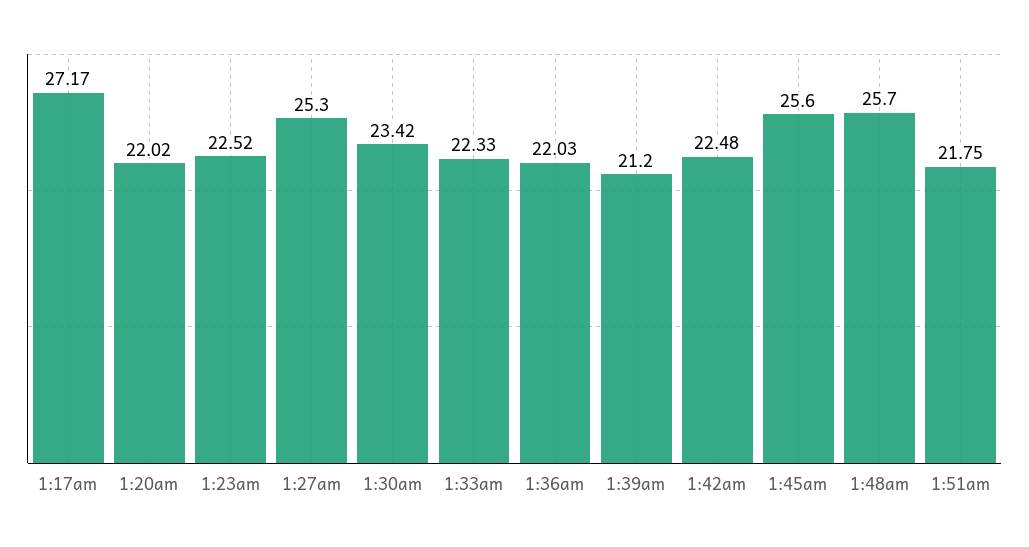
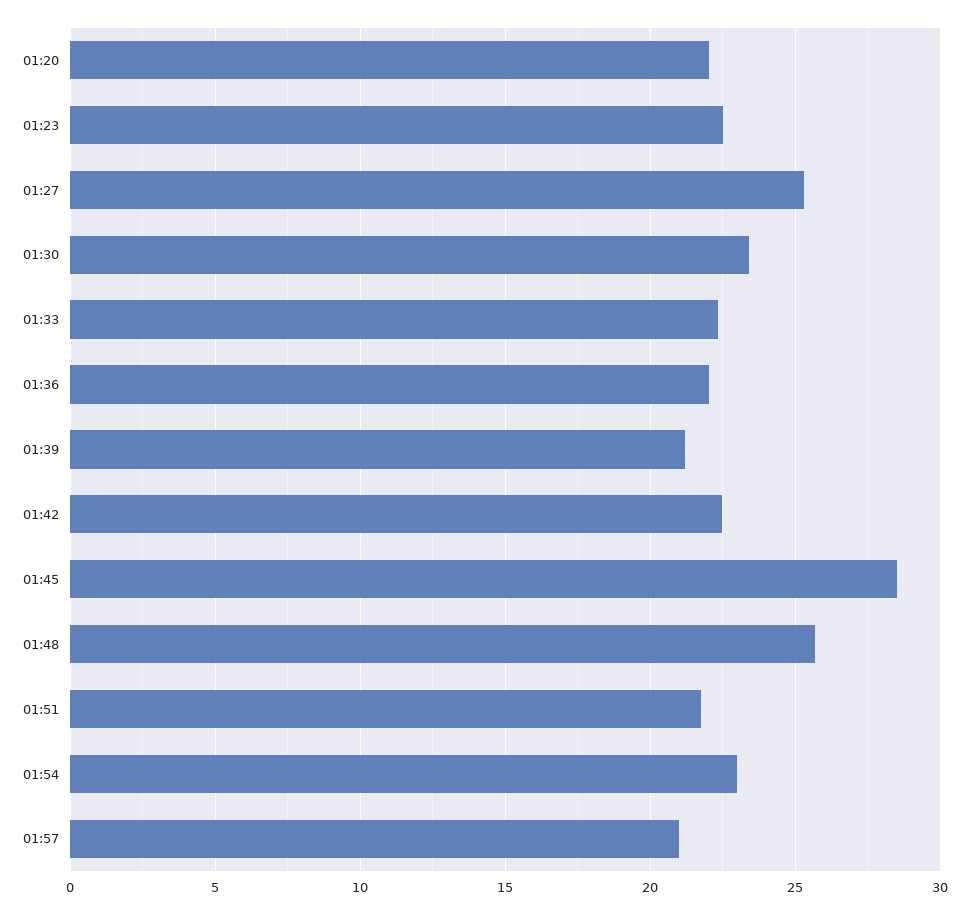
1:17am: 27.17 -> none
1:45am: 25.6 -> 28.5
01:54: none -> 23
01:57: none -> 21

